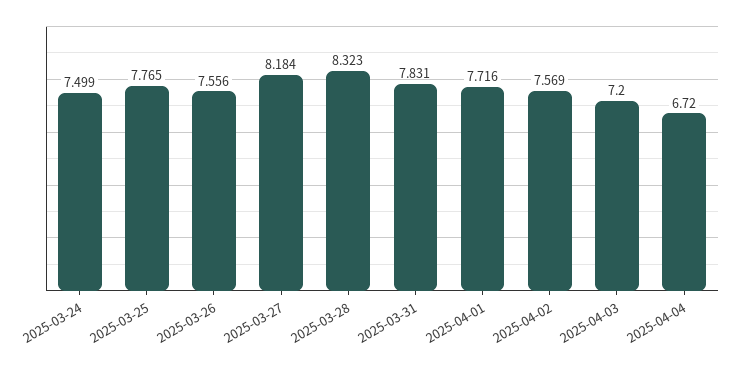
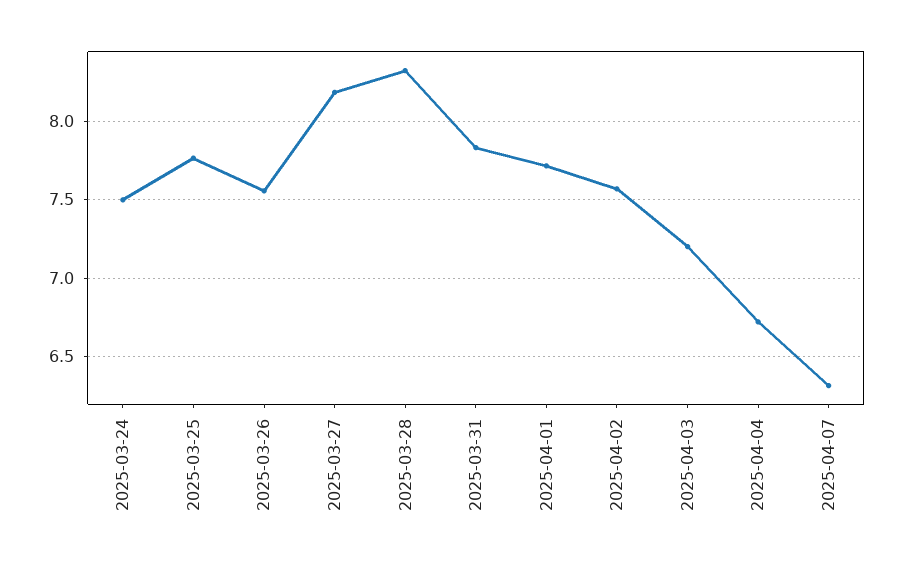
2025-04-07: none -> 6.3

